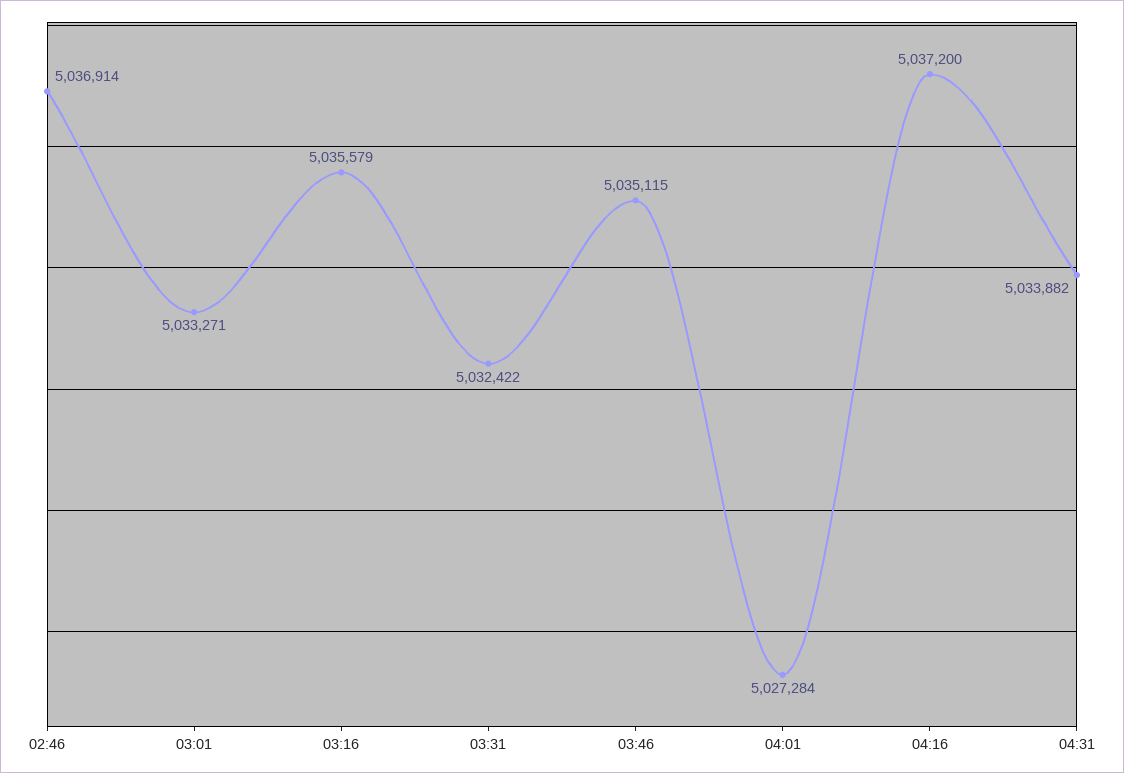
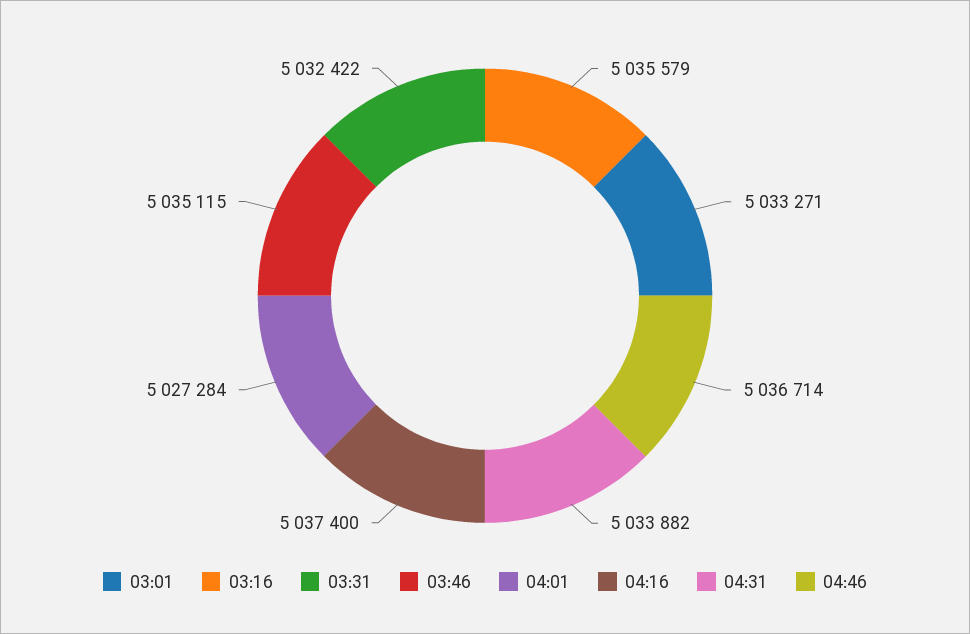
02:46: 5036914 -> none
04:16: 5037200 -> 5037400
04:46: none -> 5036714

